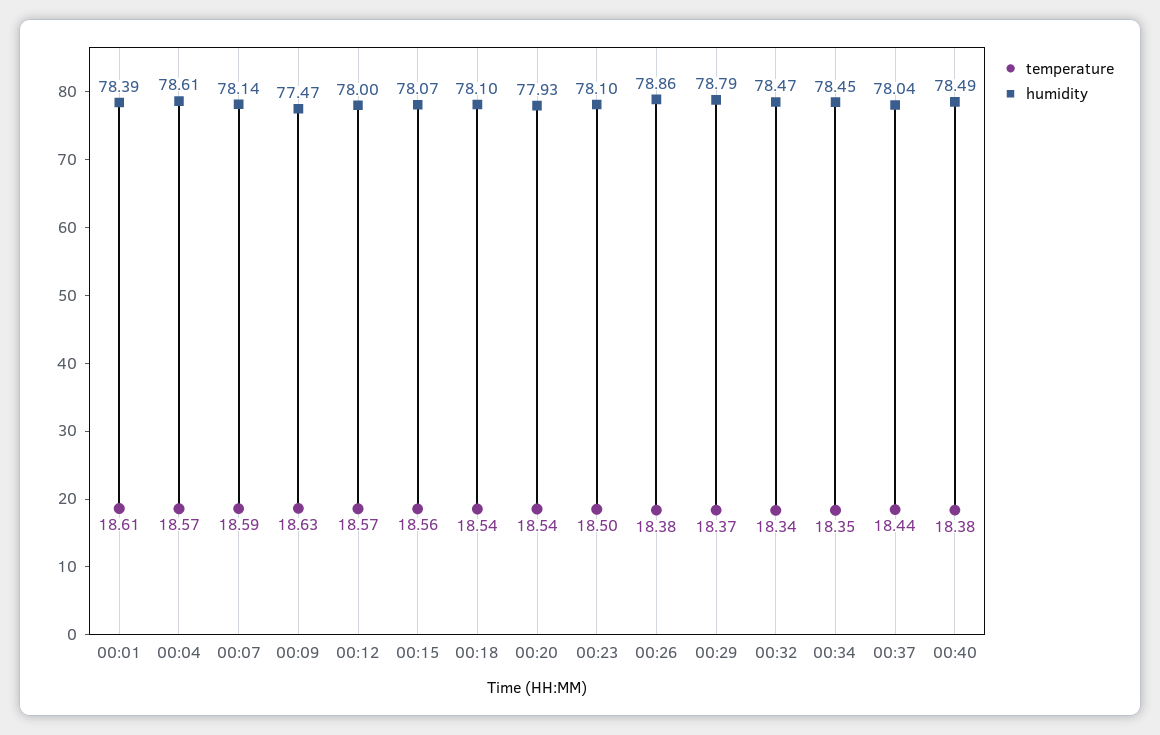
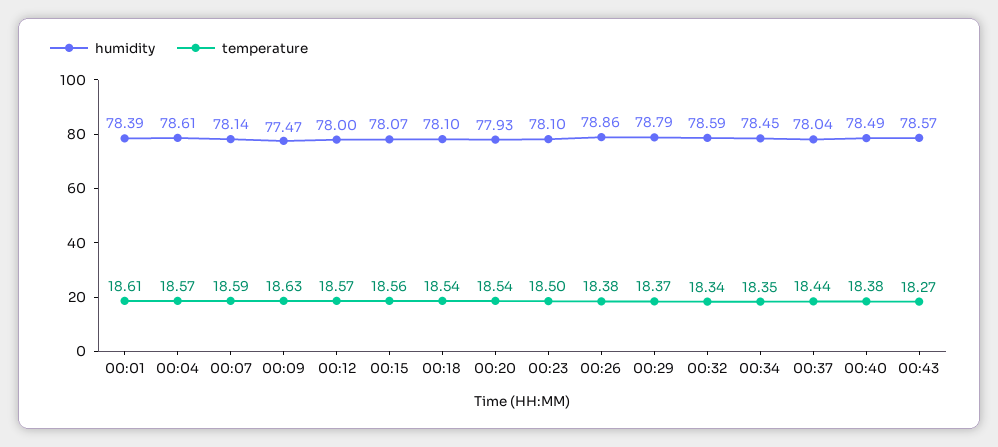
humidity, 00:32: 78.47 -> 78.59
humidity, 00:43: none -> 78.57
temperature, 00:43: none -> 18.27

